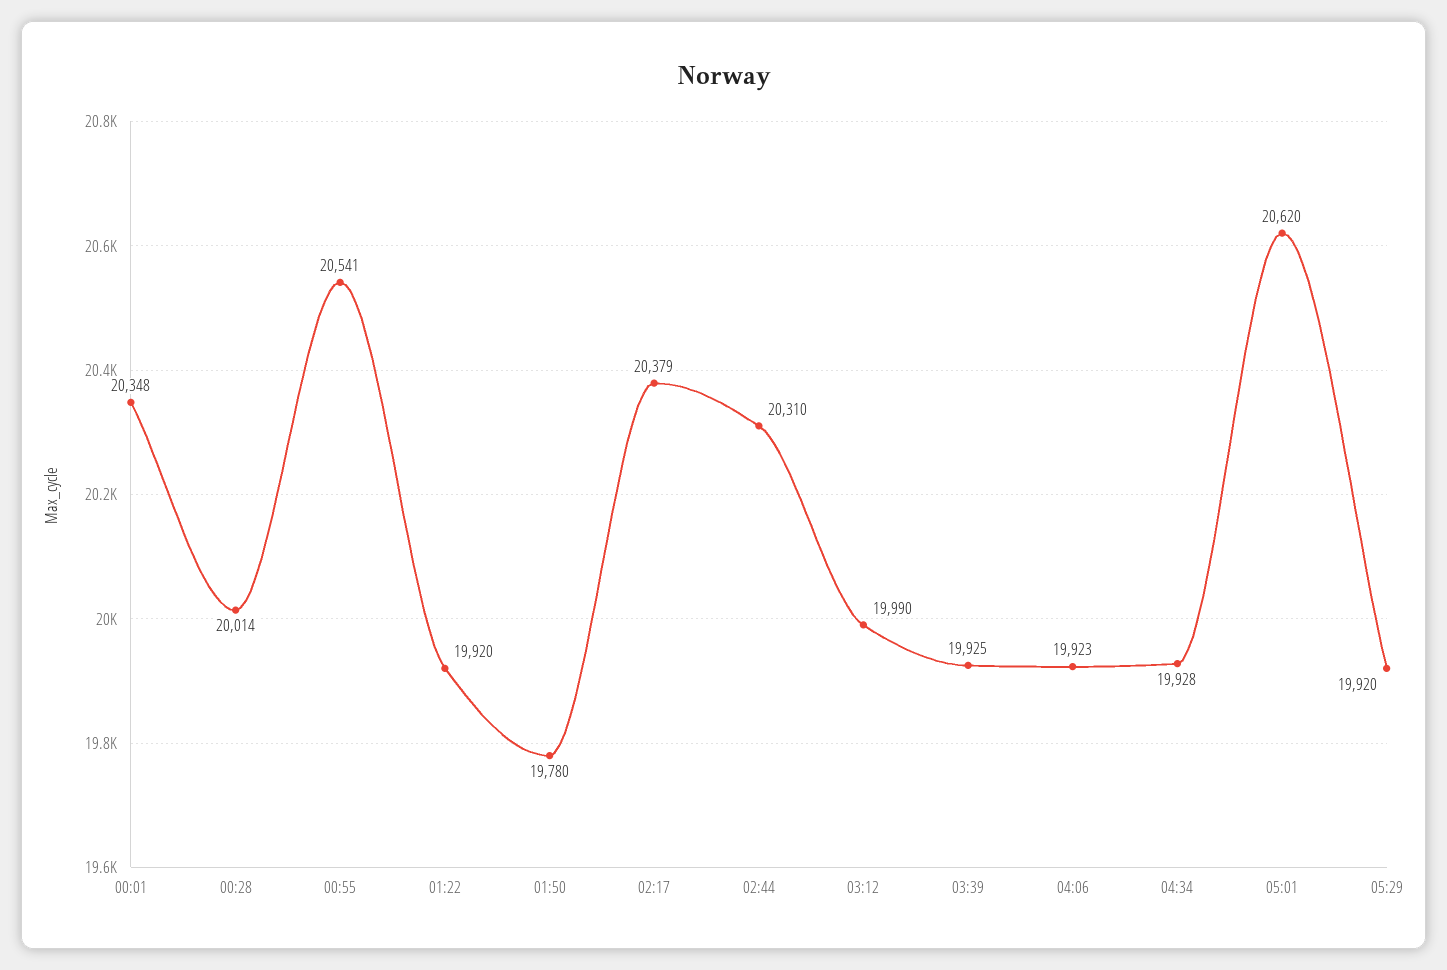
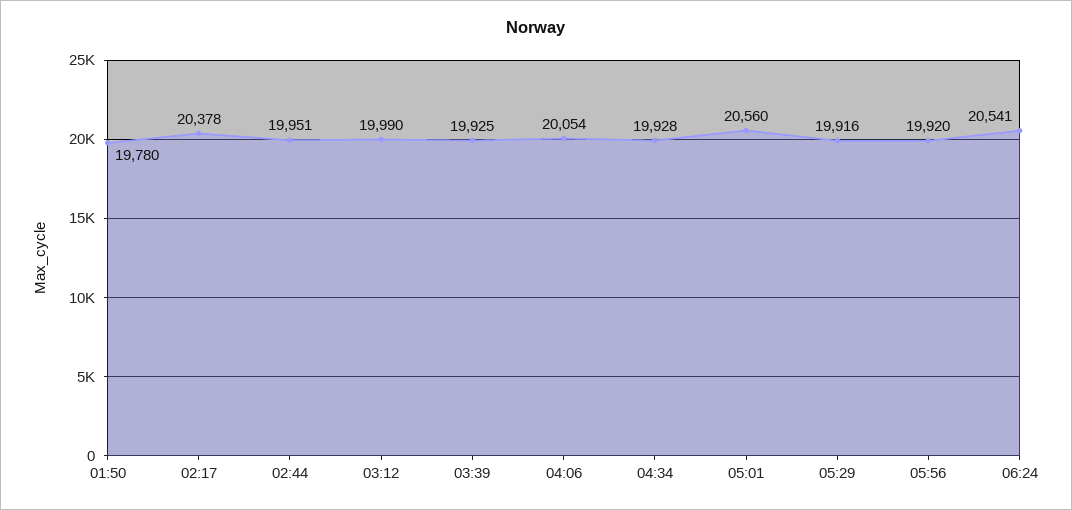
00:01: 20348 -> none
00:28: 20014 -> none
00:55: 20541 -> none
01:22: 19920 -> none
02:17: 20379 -> 20378
02:44: 20310 -> 19951
04:06: 19923 -> 20054
05:01: 20620 -> 20560
05:29: 19920 -> 19916
05:56: none -> 19920
06:24: none -> 20541

